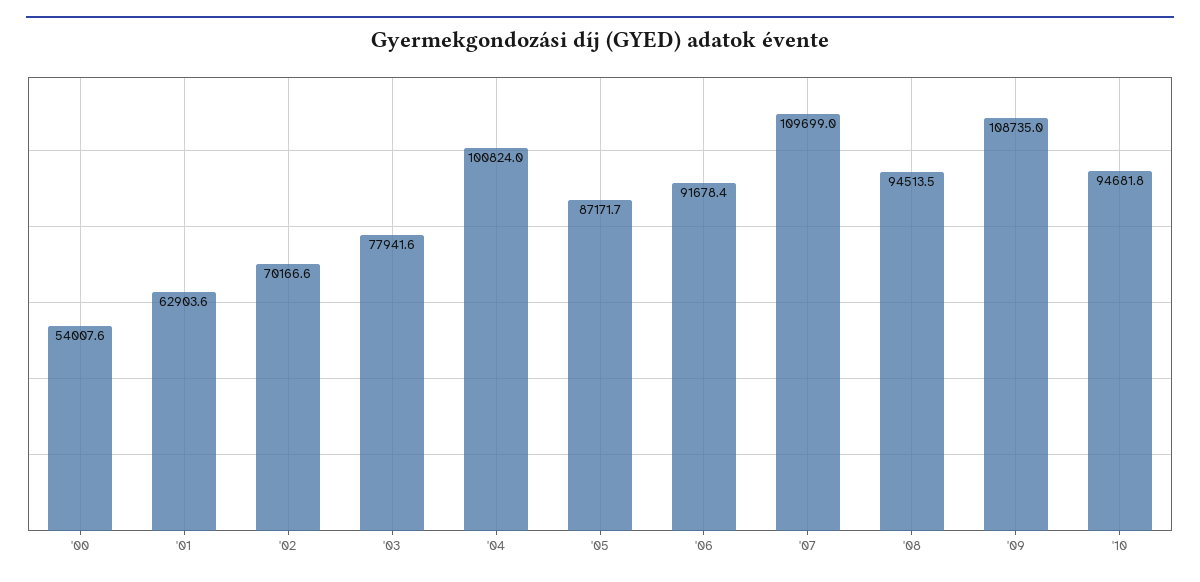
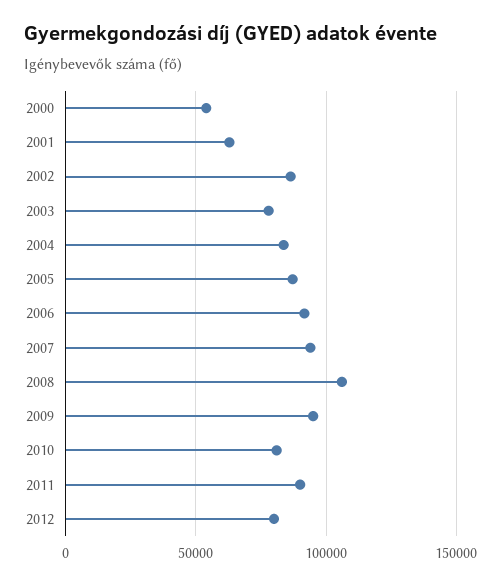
'02: 70166.6 -> 85000
'04: 100824 -> 85000
'07: 109699 -> 95000
'08: 94513.5 -> 105000
'09: 108735 -> 95000
'10: 94681.8 -> 80000
2011: none -> 90000
2012: none -> 80000

